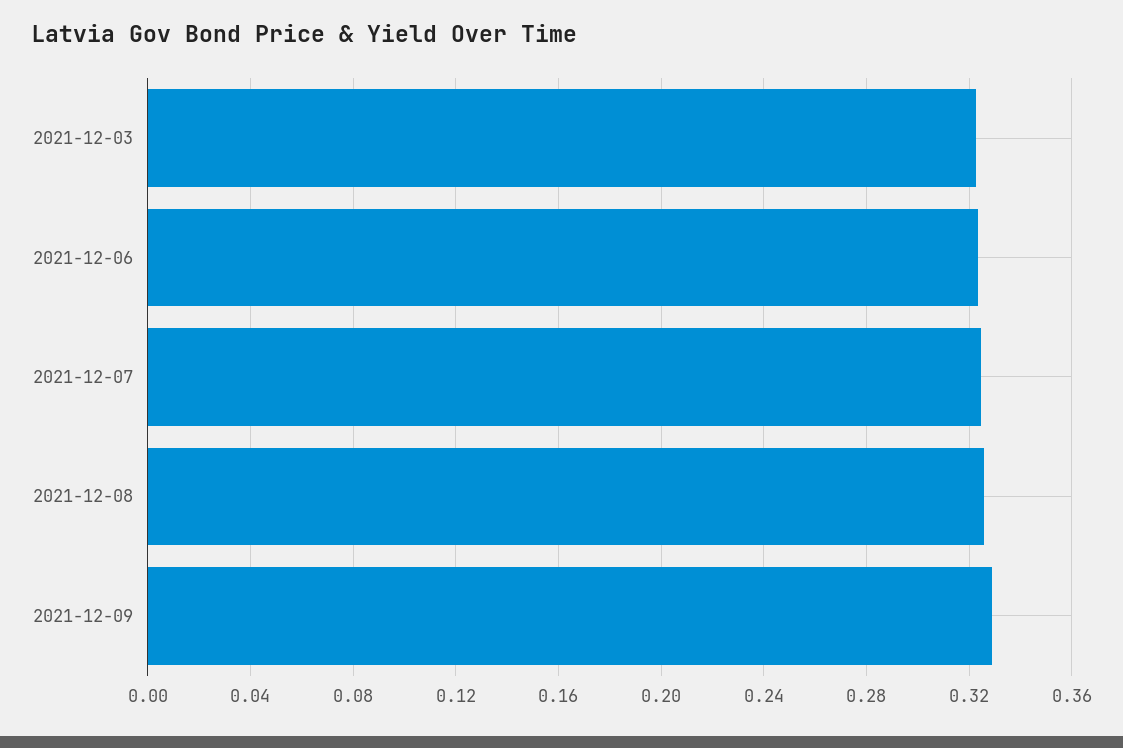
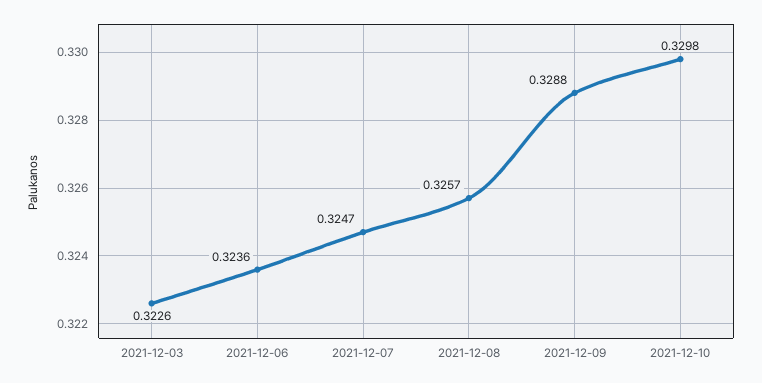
2021-12-10: none -> 0.3298

